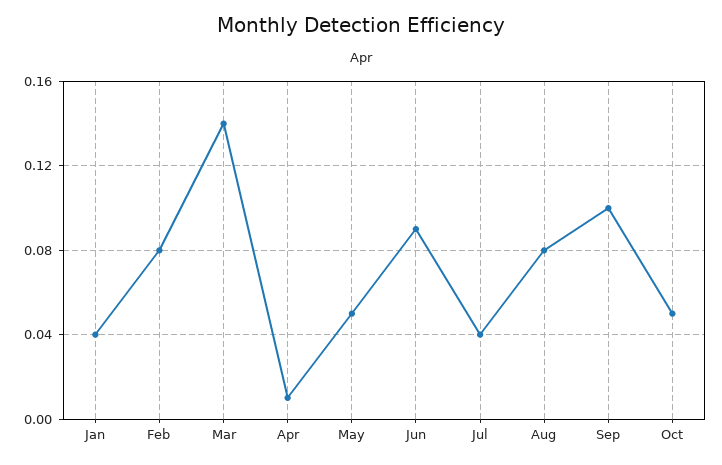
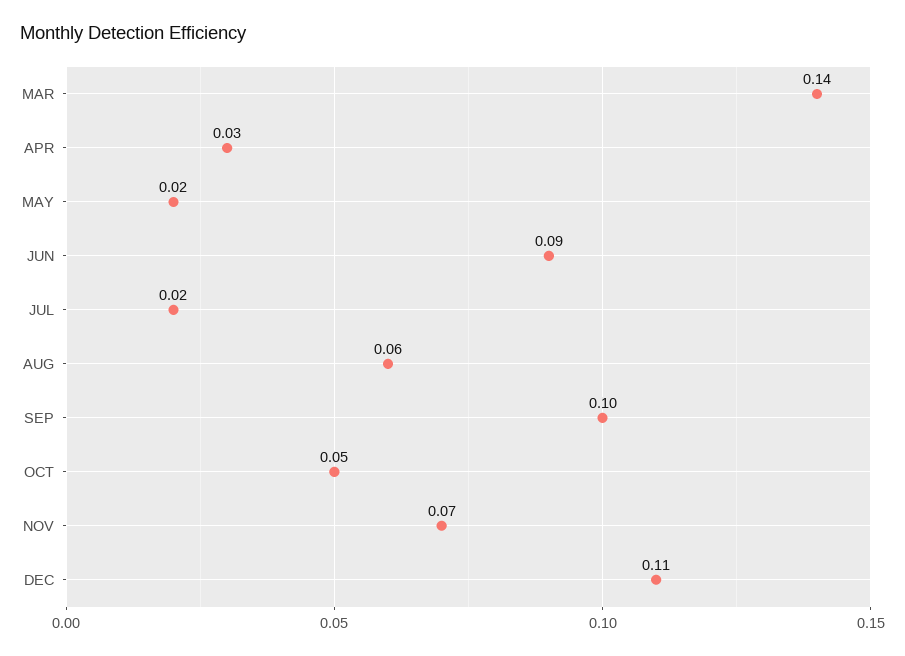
Jan: 0.04 -> none
Feb: 0.08 -> none
Apr: 0.01 -> 0.03
May: 0.05 -> 0.02
Jul: 0.04 -> 0.02
Aug: 0.08 -> 0.06
NOV: none -> 0.07
DEC: none -> 0.11

